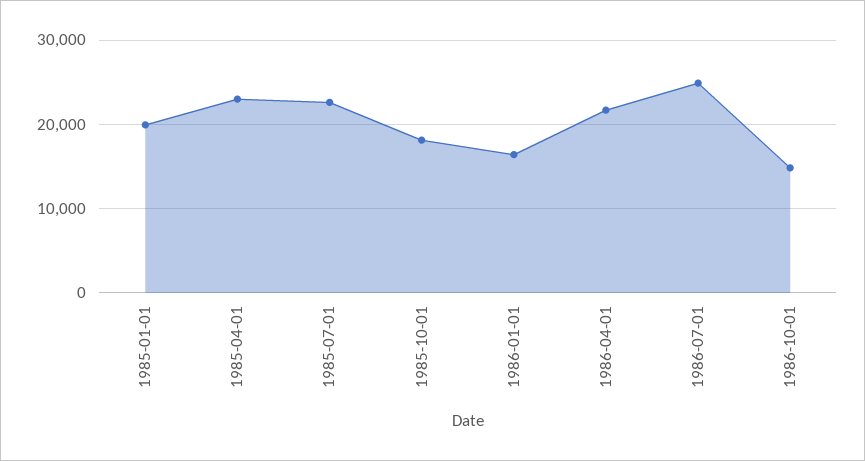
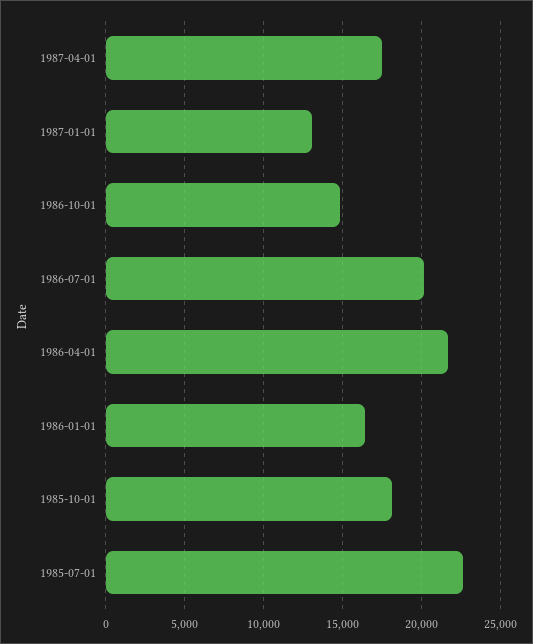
1985-01-01: 20000 -> none
1985-04-01: 23000 -> none
1986-07-01: 25000 -> 20000
1987-04-01: none -> 17500
1987-01-01: none -> 13000

